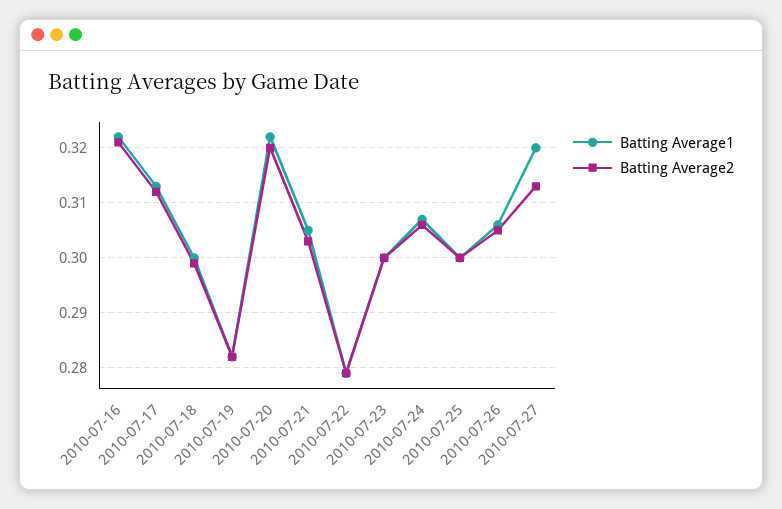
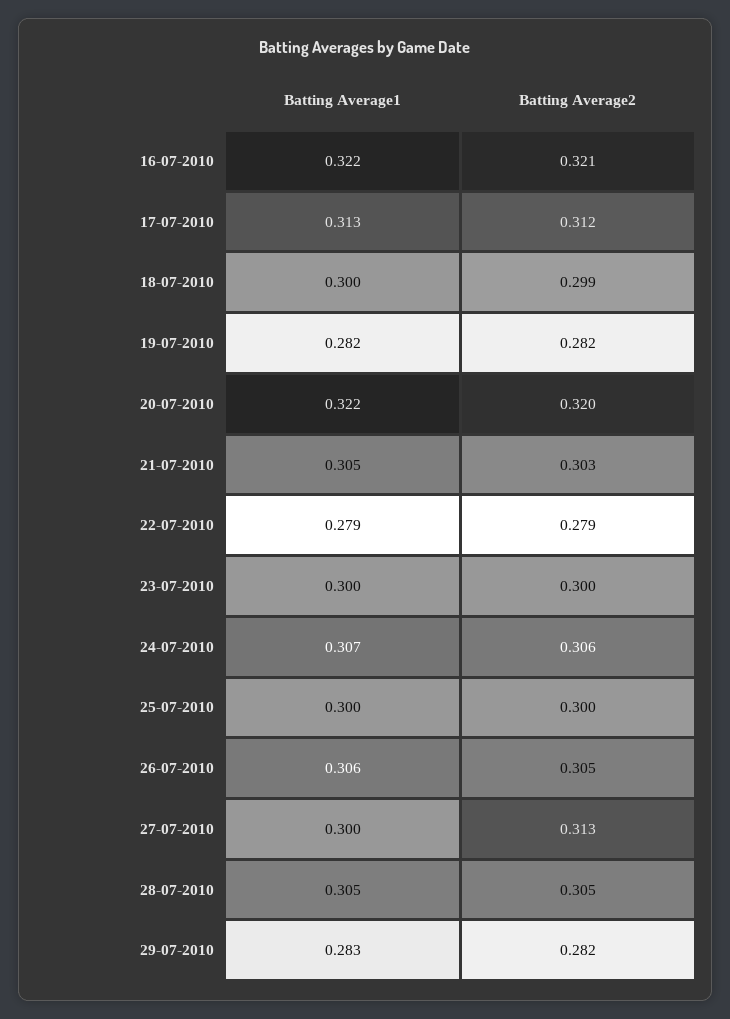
Batting Average1, 2010-07-27: 0.32 -> 0.3
Batting Average1, 28-07-2010: none -> 0.305
Batting Average2, 28-07-2010: none -> 0.305
Batting Average1, 29-07-2010: none -> 0.283
Batting Average2, 29-07-2010: none -> 0.282

